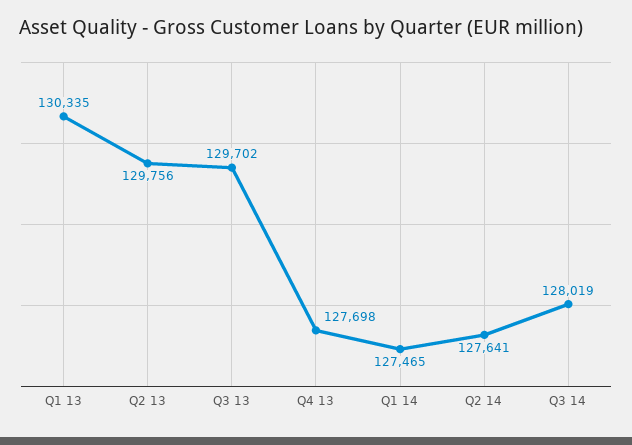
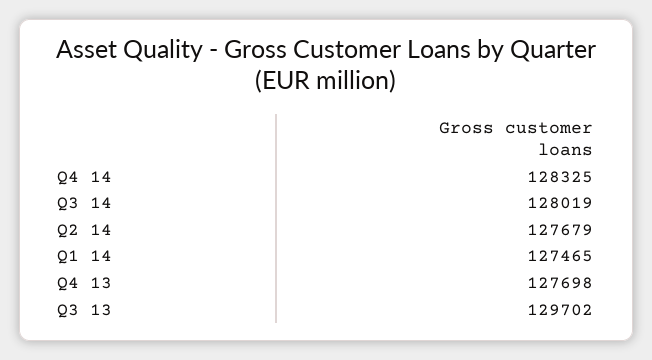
Q1 13: 130335 -> none
Q2 13: 129756 -> none
Q2 14: 127641 -> 127679
Q4 14: none -> 128325

